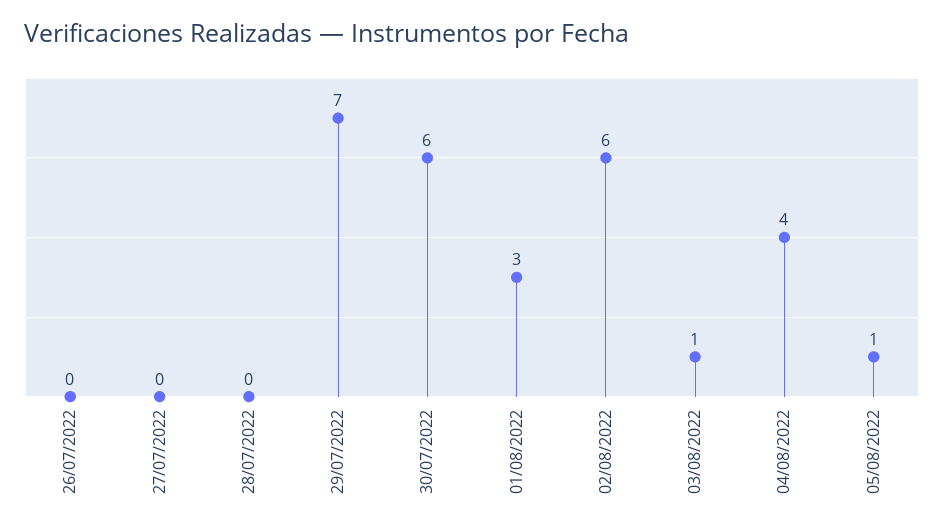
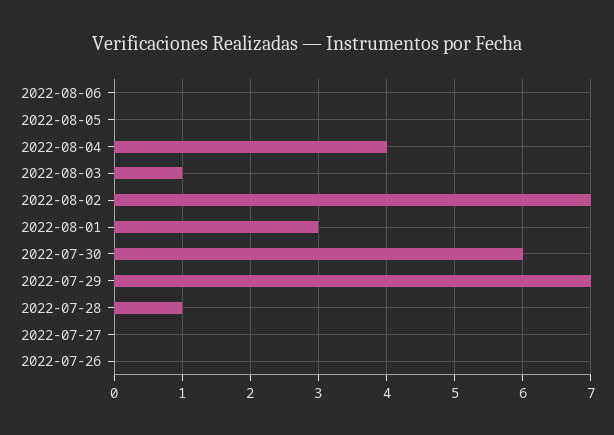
28/07/2022: 0 -> 1
02/08/2022: 6 -> 7
05/08/2022: 1 -> 0
2022-08-06: none -> 0

